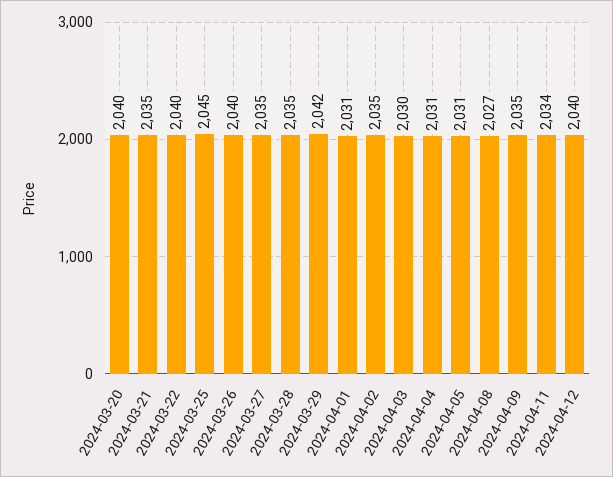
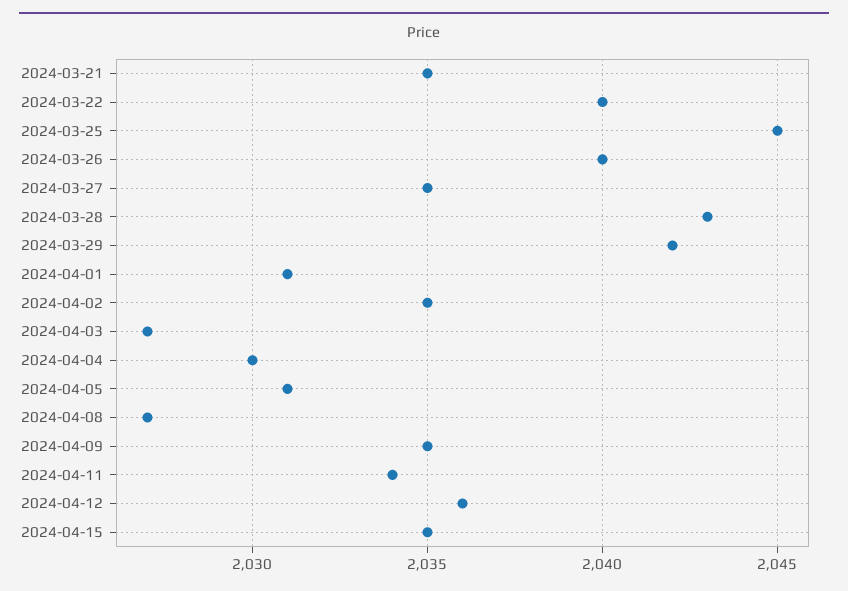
2024-03-20: 2040 -> none
2024-03-28: 2035 -> 2043
2024-04-03: 2030 -> 2027
2024-04-04: 2031 -> 2030
2024-04-12: 2040 -> 2036
2024-04-15: none -> 2035

